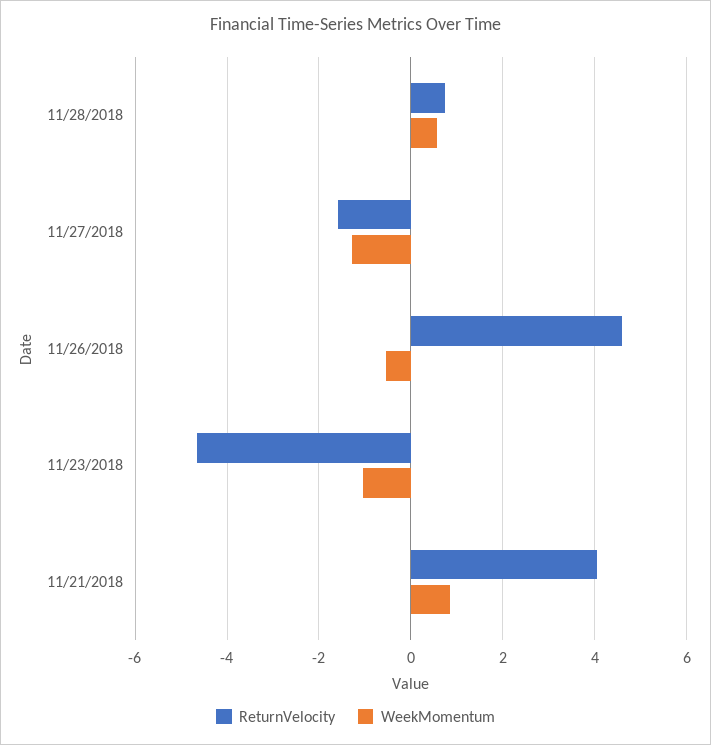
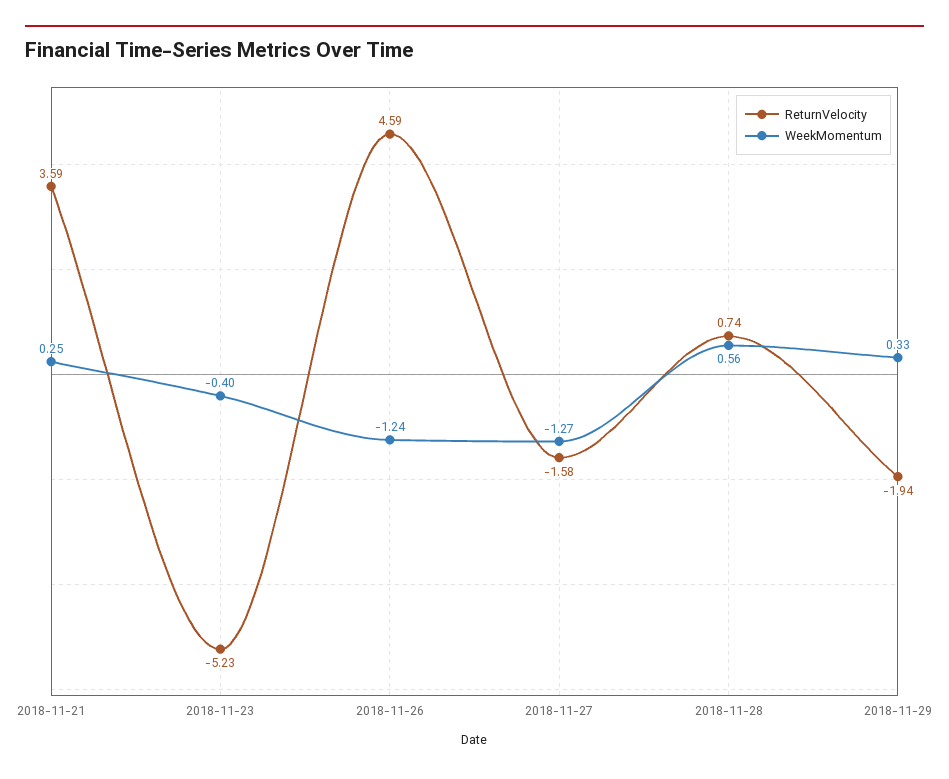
WeekMomentum, 11/26/2018: -0.6 -> -1.24
ReturnVelocity, 11/23/2018: -4.6 -> -5.23
WeekMomentum, 11/23/2018: -1 -> -0.4
ReturnVelocity, 11/21/2018: 4 -> 3.59
WeekMomentum, 11/21/2018: 0.8 -> 0.25
ReturnVelocity, 2018-11-29: none -> -1.94
WeekMomentum, 2018-11-29: none -> 0.33

